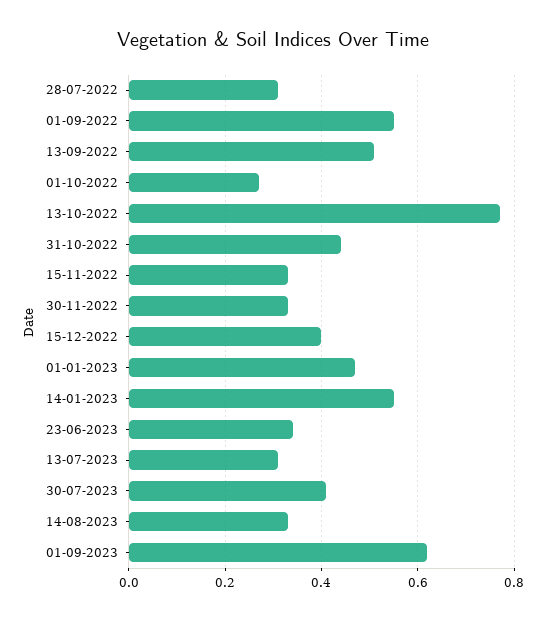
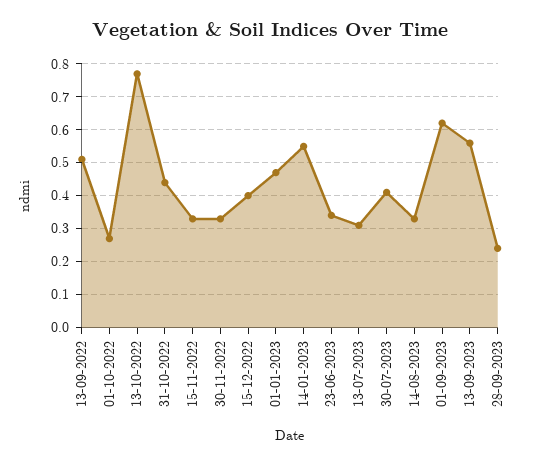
28-07-2022: 0.3 -> none
01-09-2022: 0.55 -> none
13-09-2023: none -> 0.55
28-09-2023: none -> 0.25

